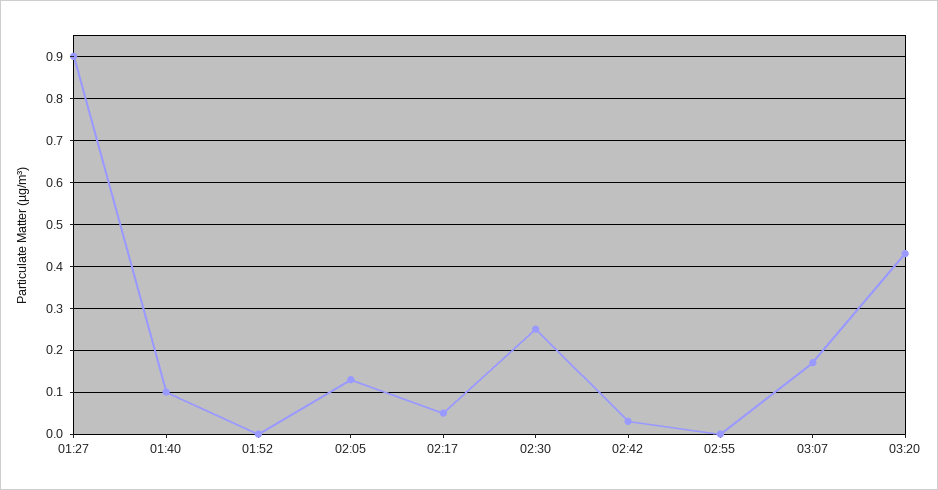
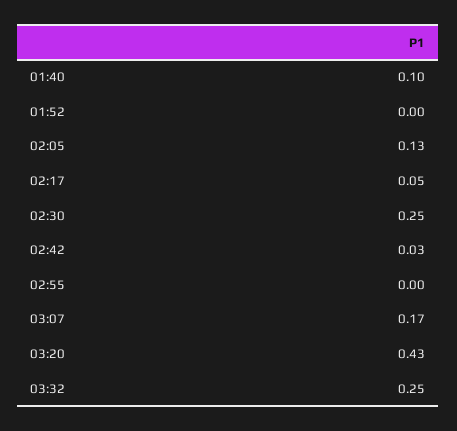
01:27: 0.9 -> none
03:32: none -> 0.25

